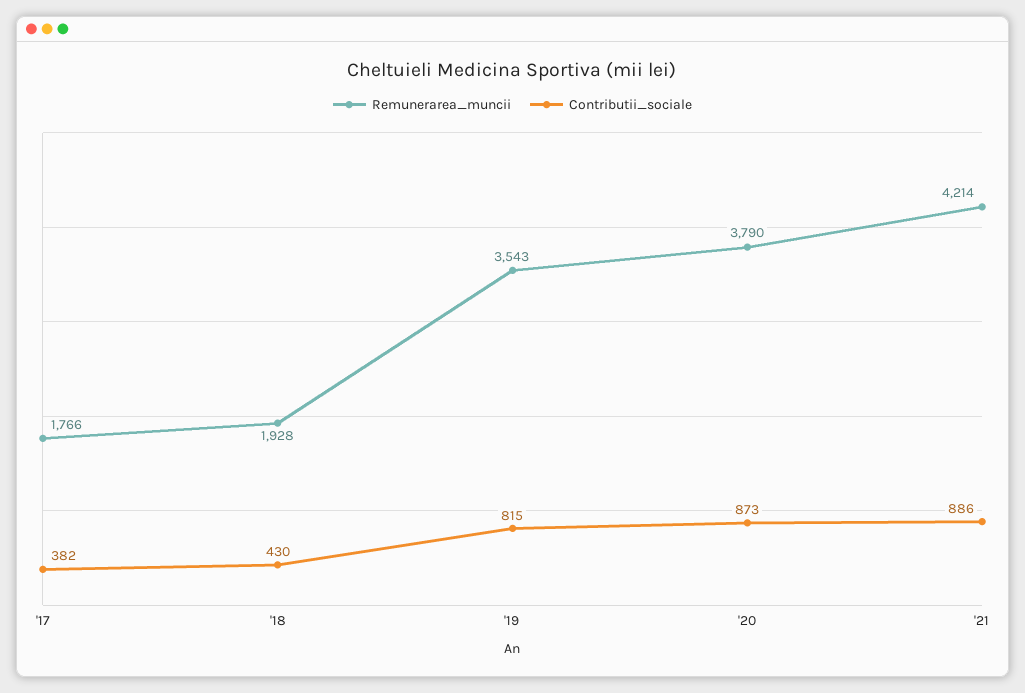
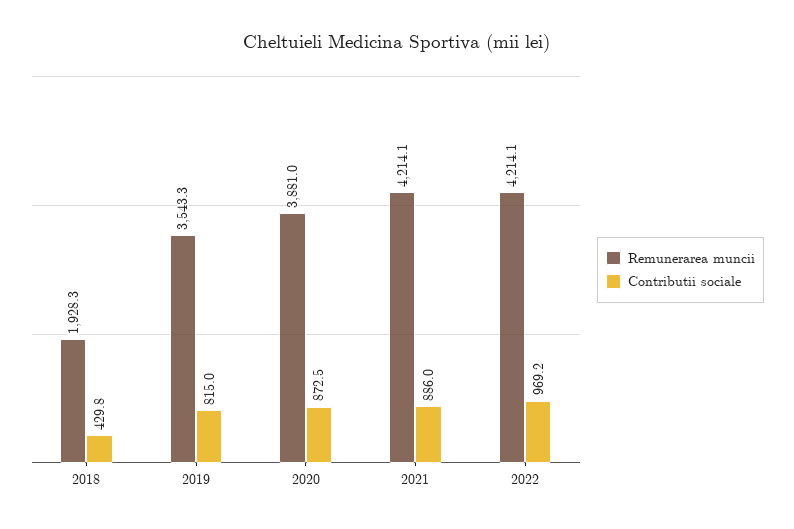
Remunerarea_muncii, '17: 1766 -> none
Contributii_sociale, '17: 382 -> none
Remunerarea_muncii, '20: 3790 -> 3881
Remunerarea_muncii, 2022: none -> 4214.1
Contributii_sociale, 2022: none -> 969.2

